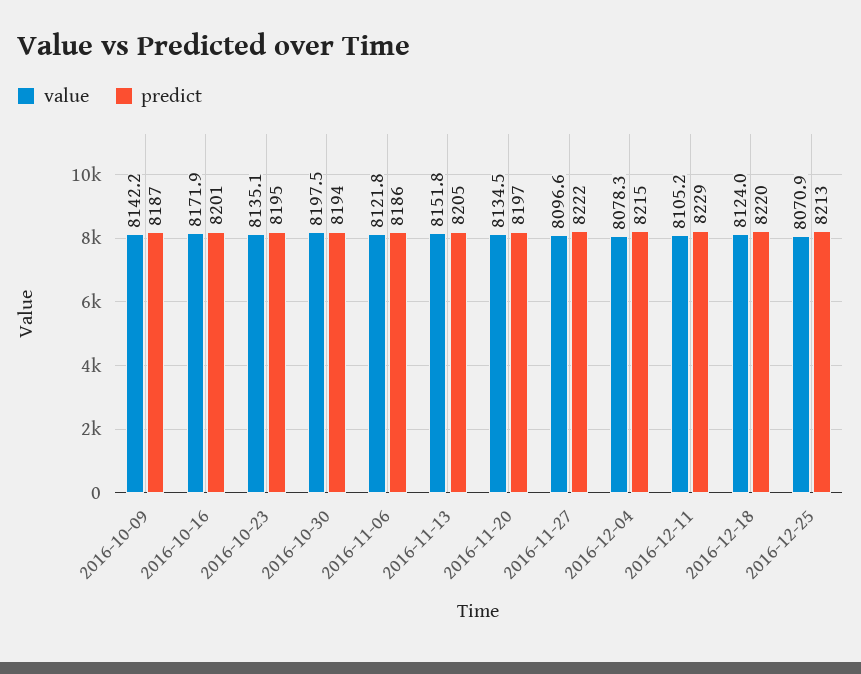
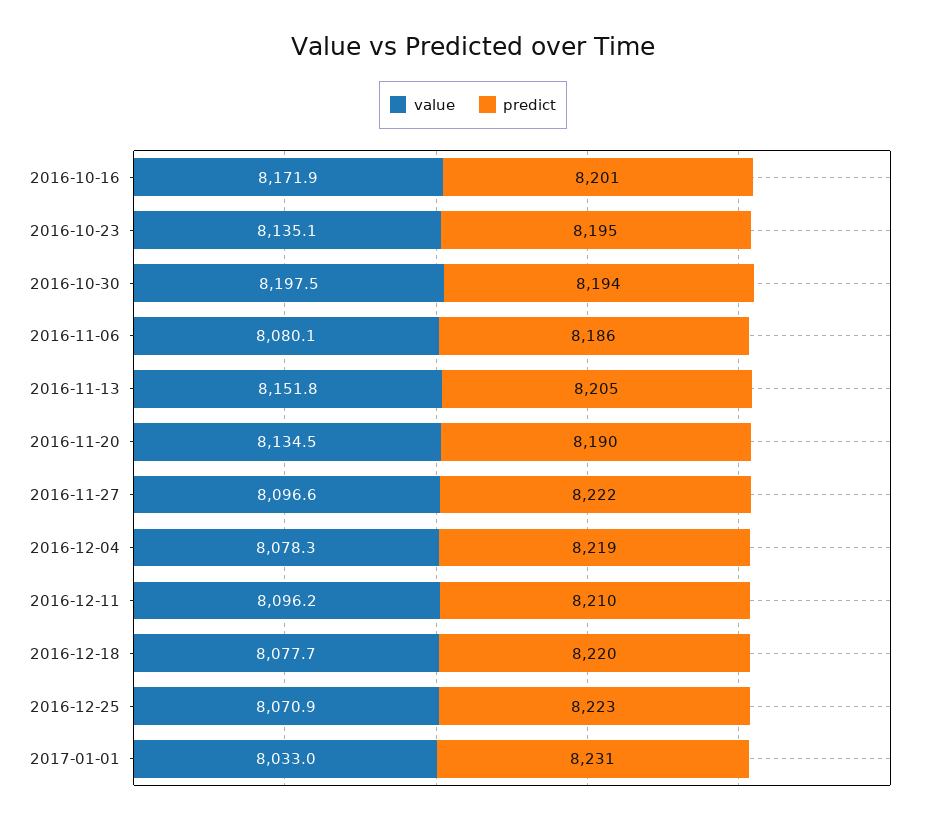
value, 2016-10-09: 8142.2 -> none
predict, 2016-10-09: 8187 -> none
value, 2016-11-06: 8121.8 -> 8080.1
predict, 2016-11-20: 8197 -> 8190
predict, 2016-12-04: 8215 -> 8219
value, 2016-12-11: 8105.2 -> 8096.2
predict, 2016-12-11: 8229 -> 8210
value, 2016-12-18: 8124 -> 8077.7
predict, 2016-12-25: 8213 -> 8223
value, 2017-01-01: none -> 8033
predict, 2017-01-01: none -> 8231

